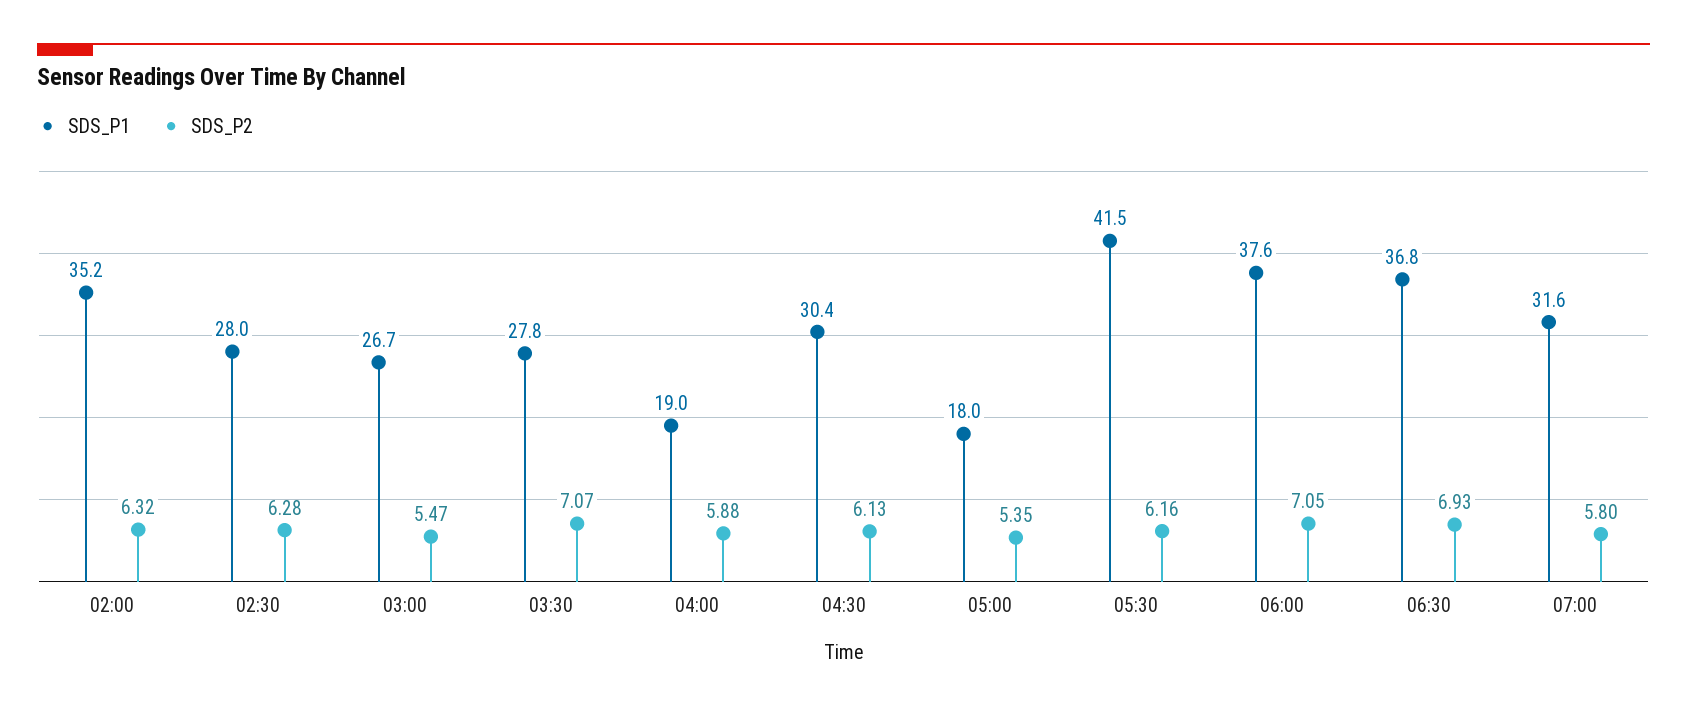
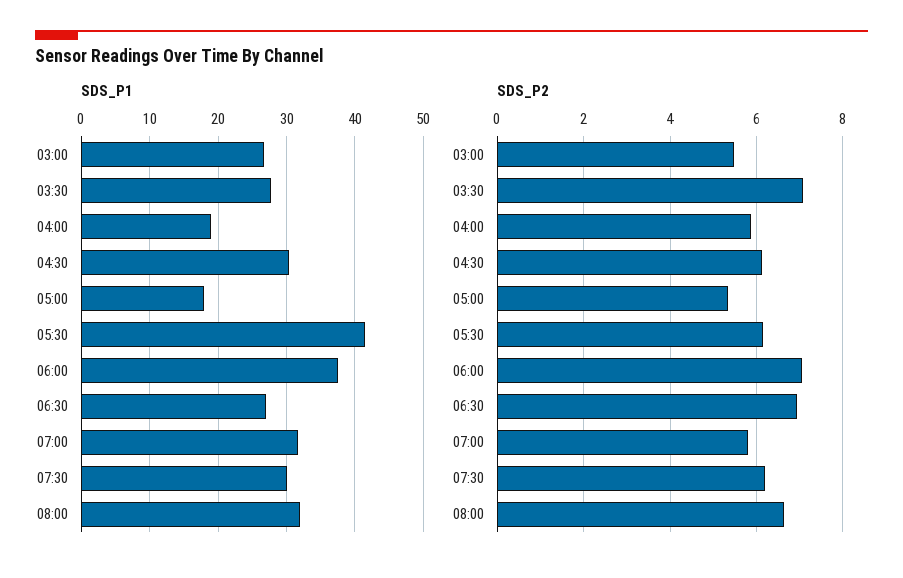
SDS_P1, 02:00: 35.2 -> none
SDS_P2, 02:00: 6.32 -> none
SDS_P1, 02:30: 28 -> none
SDS_P2, 02:30: 6.28 -> none
SDS_P1, 06:30: 36.8 -> 27
SDS_P1, 07:30: none -> 30
SDS_P1, 08:00: none -> 32
SDS_P2, 07:30: none -> 6.2
SDS_P2, 08:00: none -> 6.6

